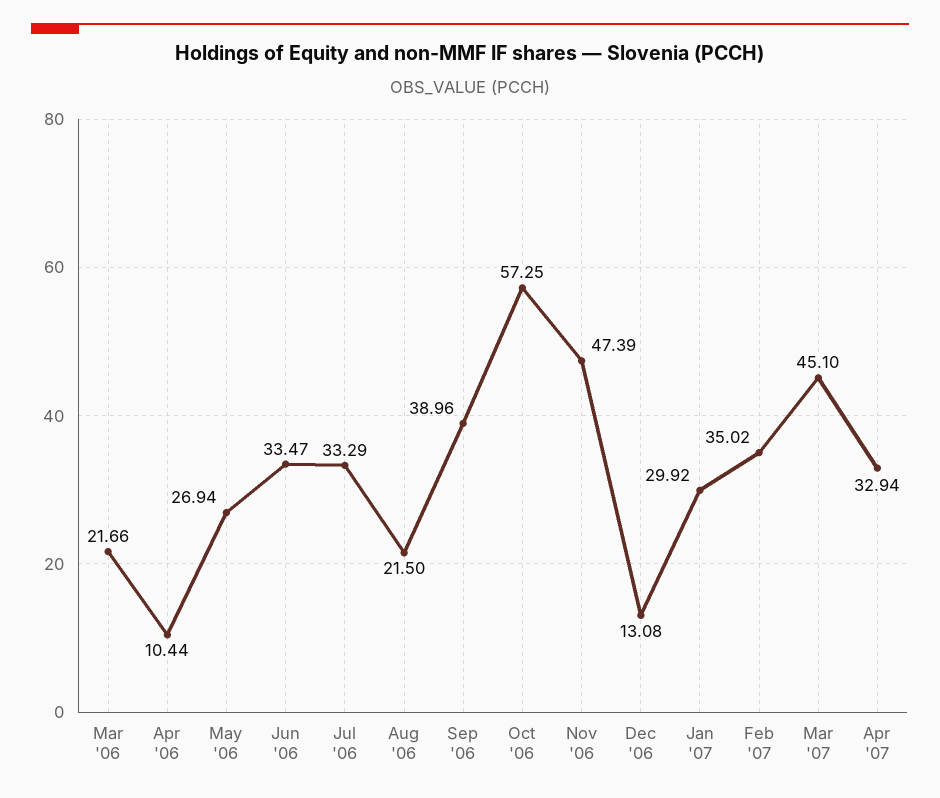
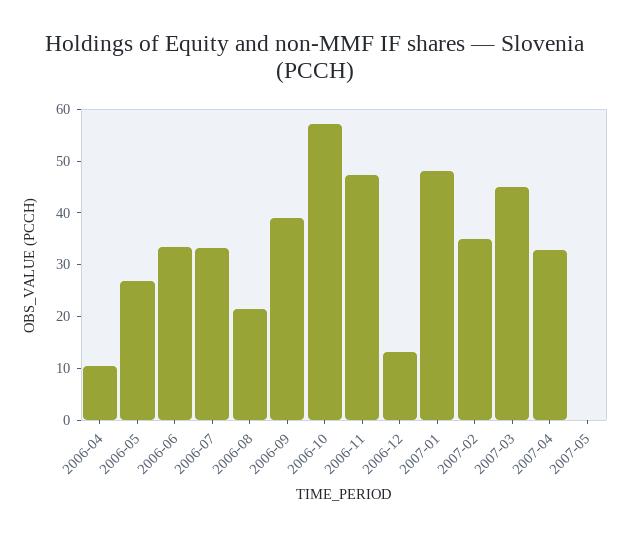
Mar '06: 21.66 -> none
Jan '07: 29.92 -> 48
2007-05: none -> 0

